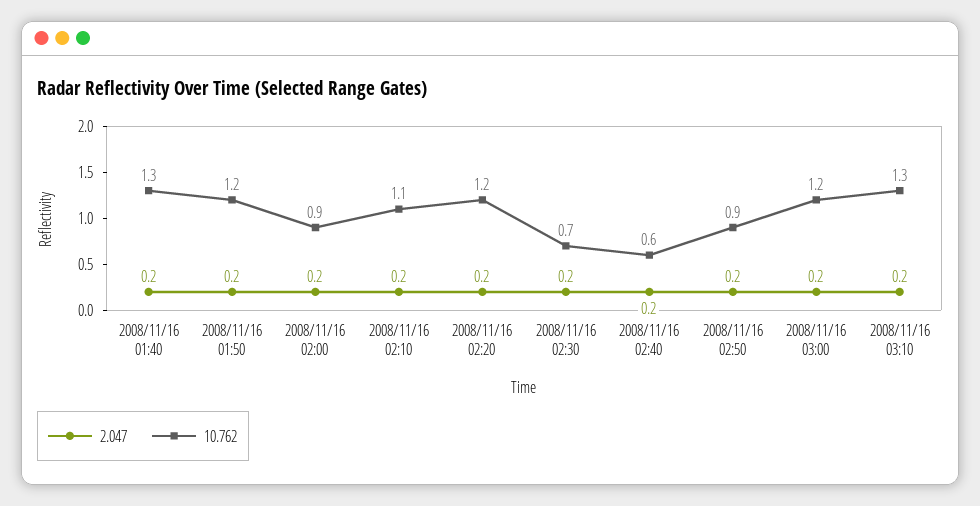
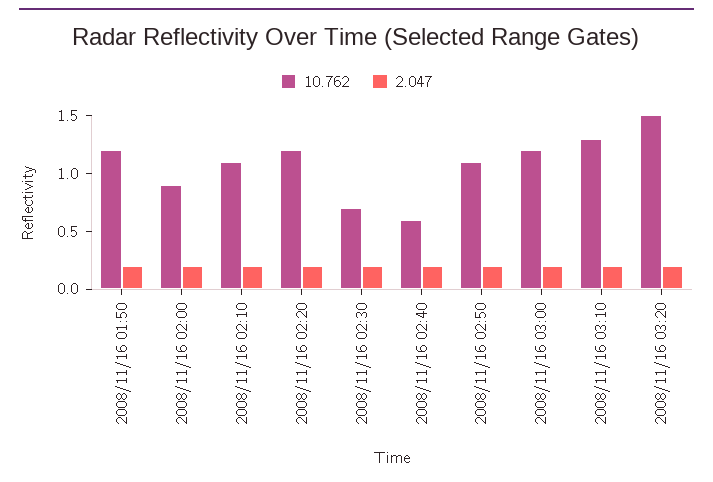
2.047, 2008/11/16 01:40: 0.2 -> none
10.762, 2008/11/16 01:40: 1.3 -> none
10.762, 2008/11/16 02:50: 0.9 -> 1.1
10.762, 2008/11/16 03:20: none -> 1.5
2.047, 2008/11/16 03:20: none -> 0.2

